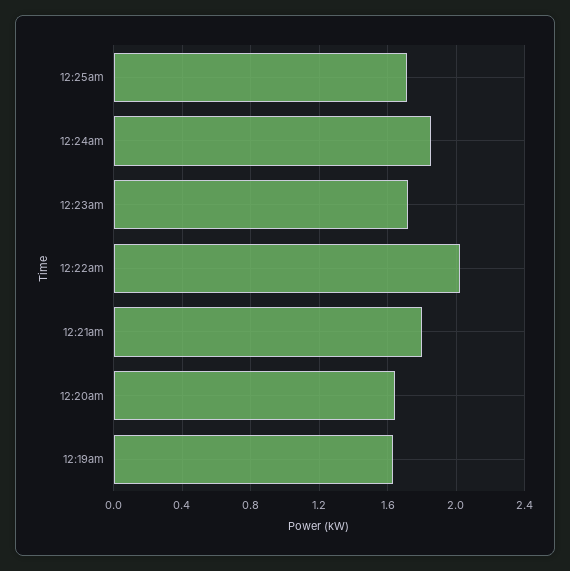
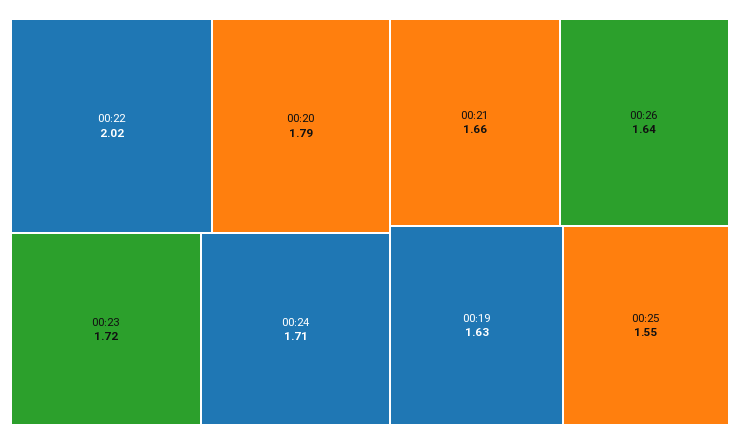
12:25am: 1.7 -> 1.55
12:24am: 1.85 -> 1.71
12:21am: 1.8 -> 1.66
12:20am: 1.65 -> 1.79
00:26: none -> 1.64

